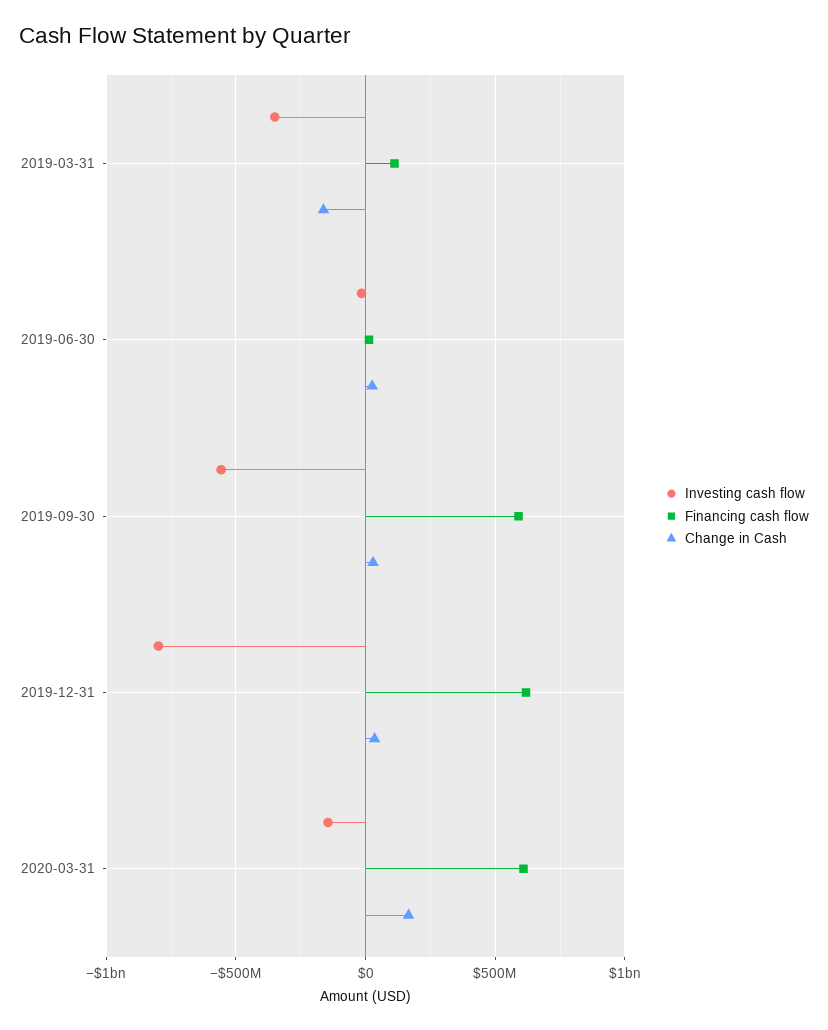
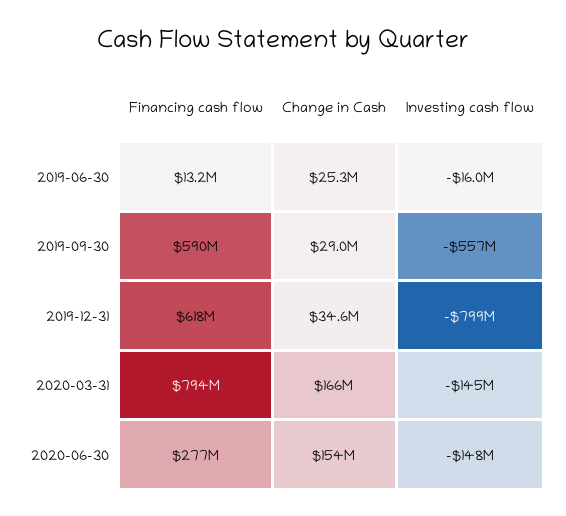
Investing cash flow, 2019-03-31: -350000000 -> none
Financing cash flow, 2019-03-31: 100000000 -> none
Change in Cash, 2019-03-31: -150000000 -> none
Financing cash flow, 2020-03-31: 600000000 -> 794000000
Financing cash flow, 2020-06-30: none -> 277000000
Change in Cash, 2020-06-30: none -> 154000000
Investing cash flow, 2020-06-30: none -> -148000000

